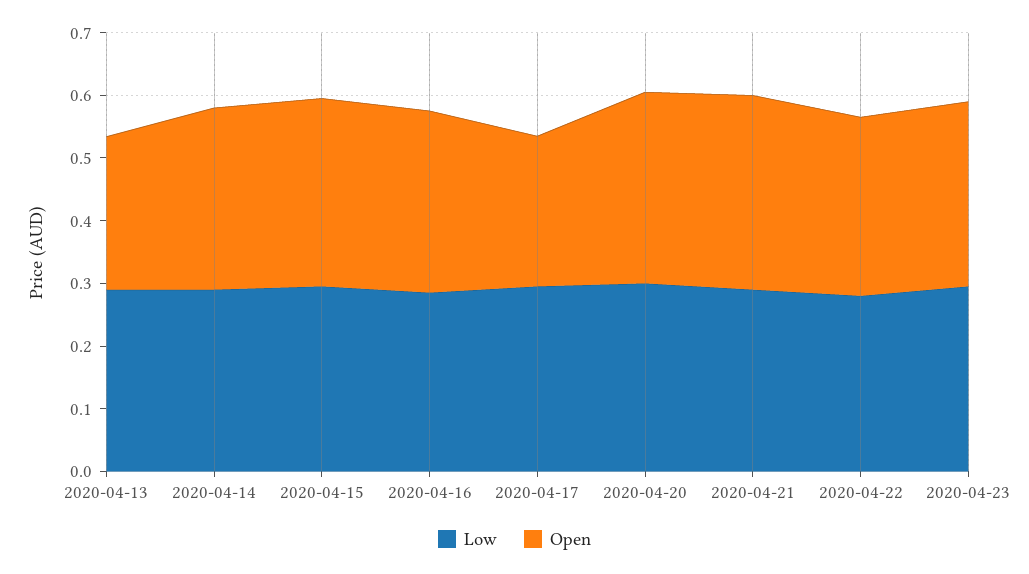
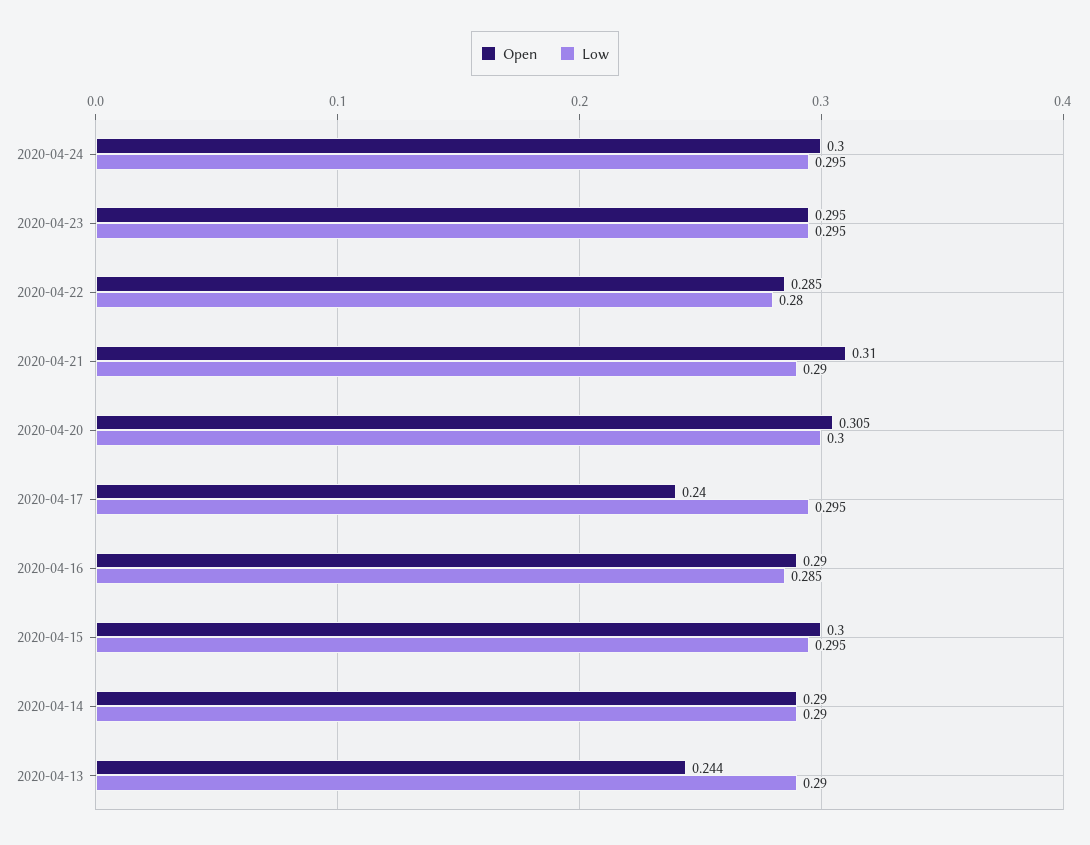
Open, 2020-04-24: none -> 0.3
Low, 2020-04-24: none -> 0.295

